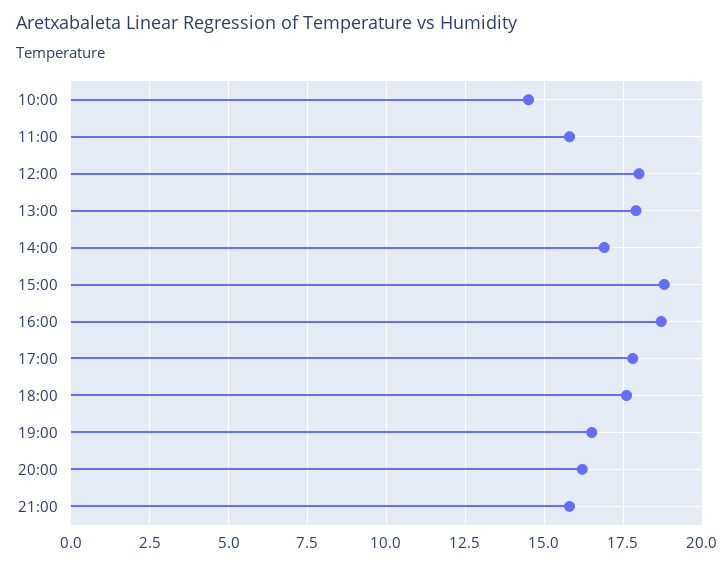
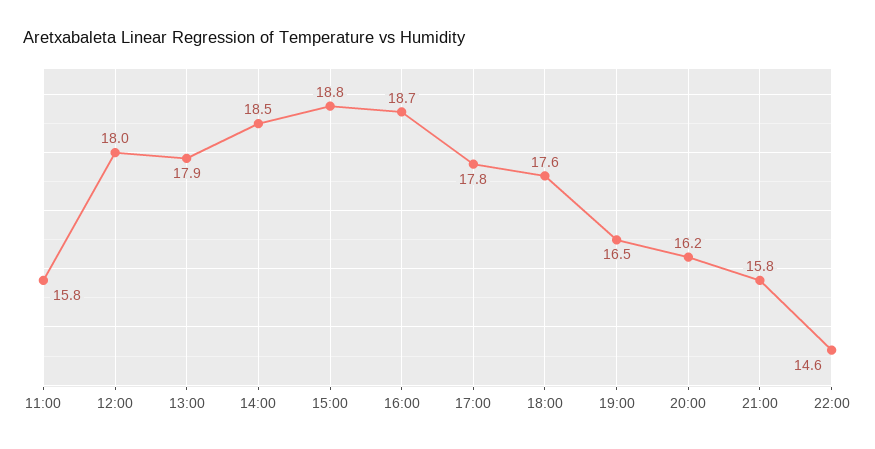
10:00: 14.5 -> none
14:00: 17 -> 18.5
22:00: none -> 14.6

